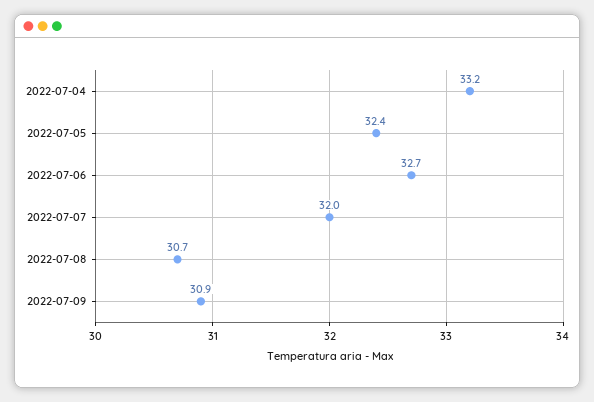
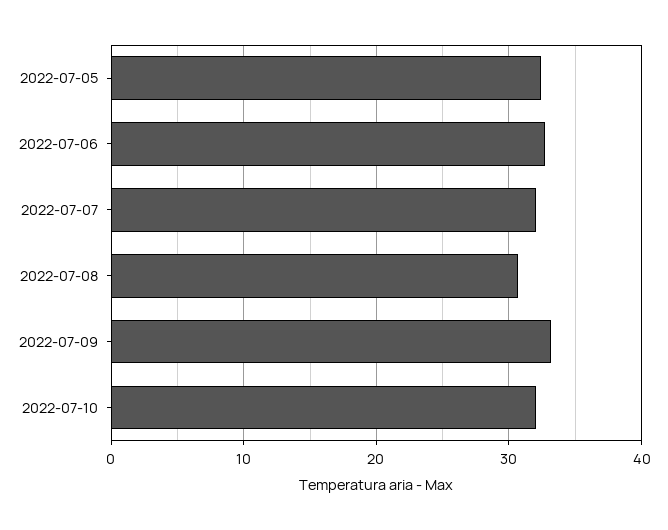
2022-07-04: 33.2 -> none
2022-07-09: 30.9 -> 33
2022-07-10: none -> 32

